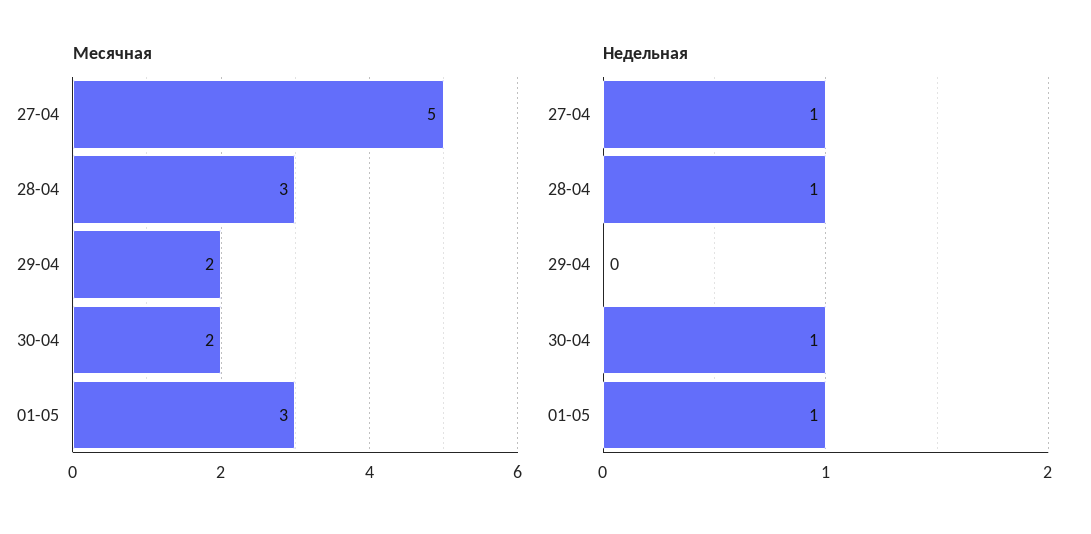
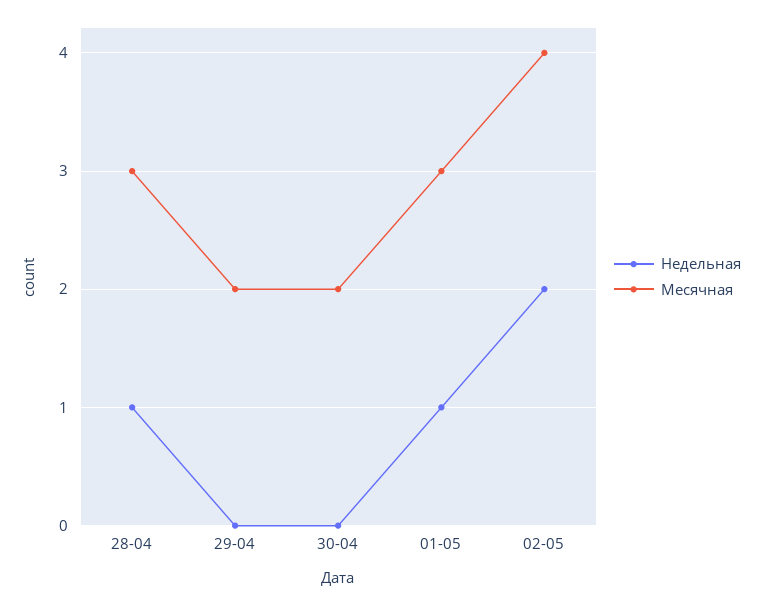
Месячная, 27-04: 5 -> none
Недельная, 27-04: 1 -> none
Недельная, 30-04: 1 -> 0
Недельная, 02-05: none -> 2
Месячная, 02-05: none -> 4

